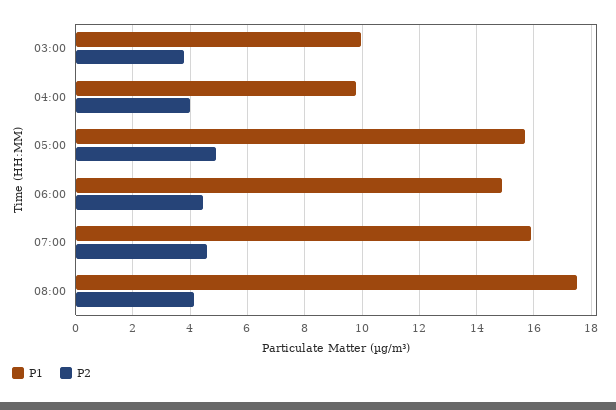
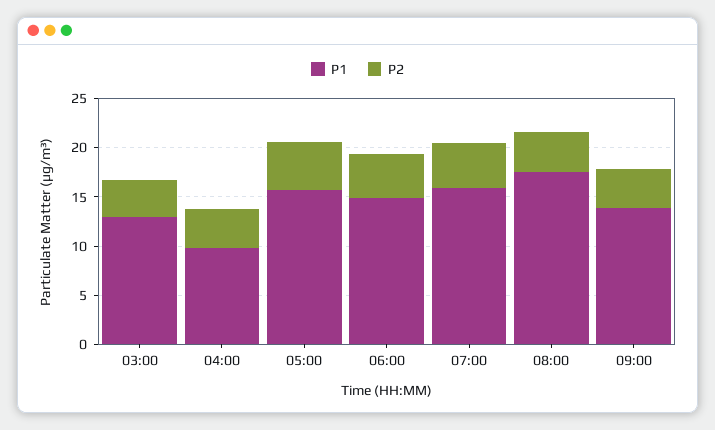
P1, 03:00: 10 -> 13
P1, 09:00: none -> 14
P2, 09:00: none -> 4

